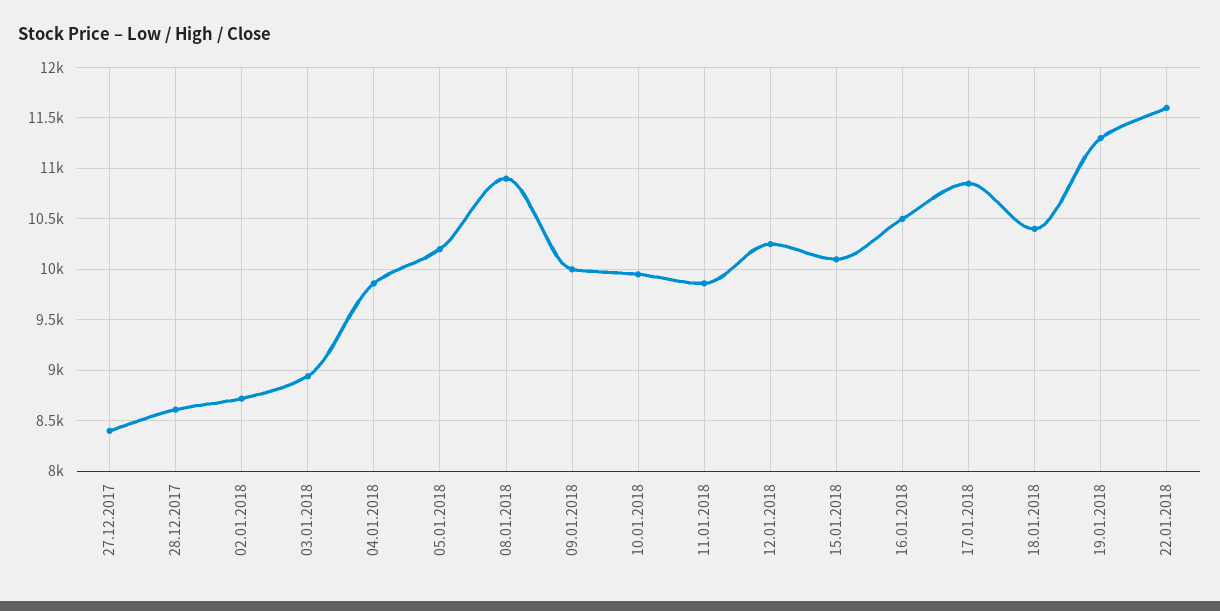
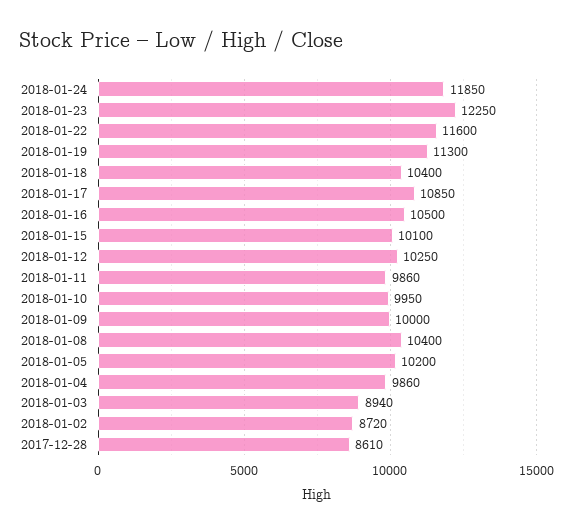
27.12.2017: 8400 -> none
08.01.2018: 10900 -> 10400
2018-01-24: none -> 11850
2018-01-23: none -> 12250

